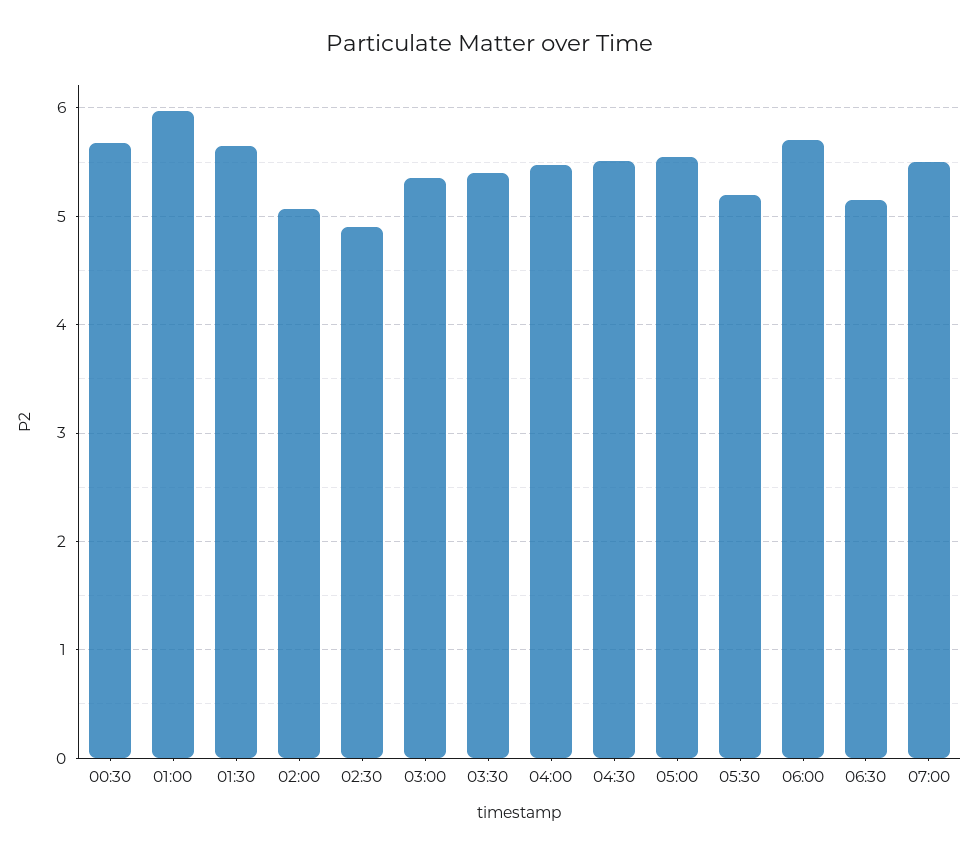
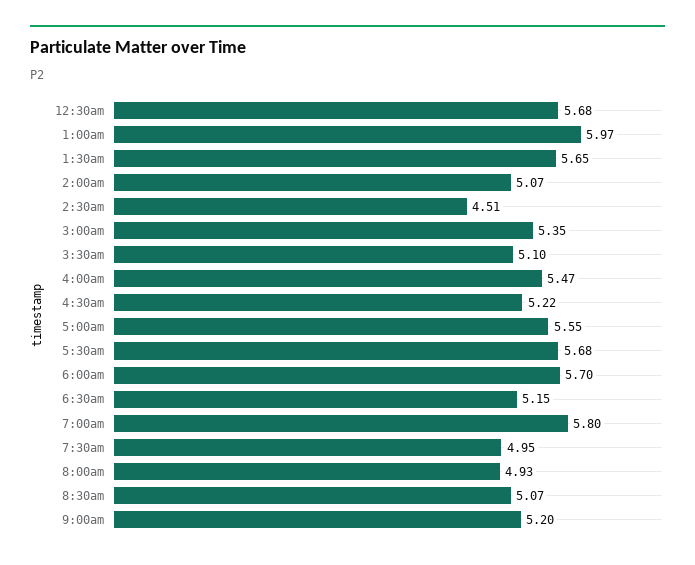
02:30: 4.9 -> 4.51
03:30: 5.4 -> 5.1
04:30: 5.5 -> 5.22
05:30: 5.2 -> 5.68
07:00: 5.5 -> 5.8
7:30am: none -> 4.95
8:00am: none -> 4.93
8:30am: none -> 5.07
9:00am: none -> 5.2

